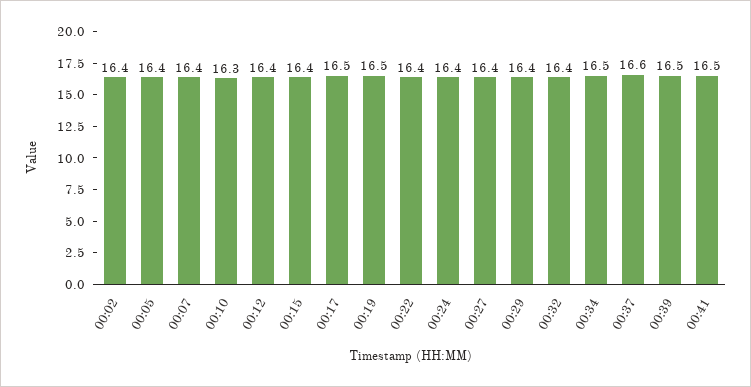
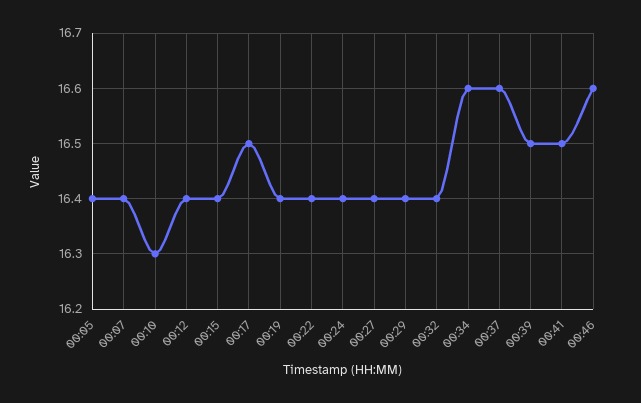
00:02: 16.4 -> none
00:19: 16.5 -> 16.4
00:34: 16.5 -> 16.6
00:46: none -> 16.6

